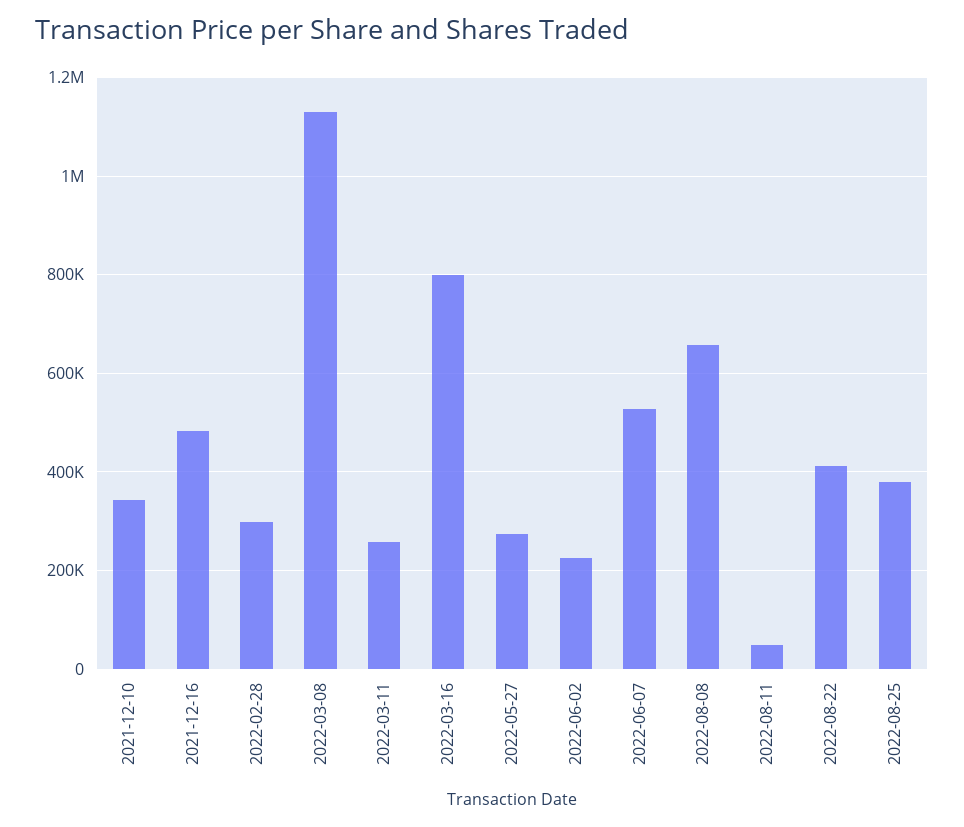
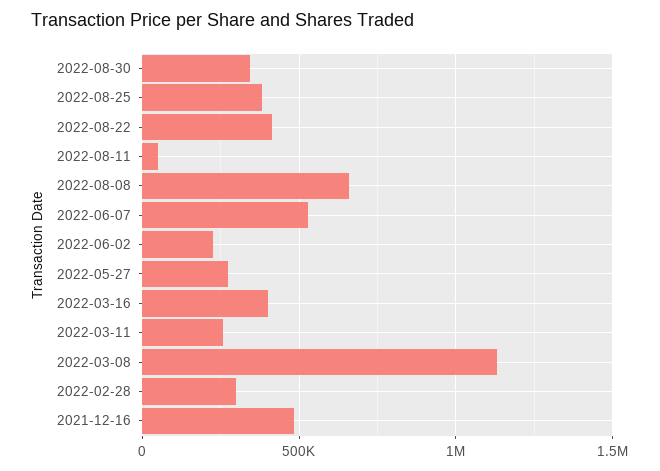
2021-12-10: 340000 -> none
2022-03-16: 800000 -> 400000
2022-08-30: none -> 350000

